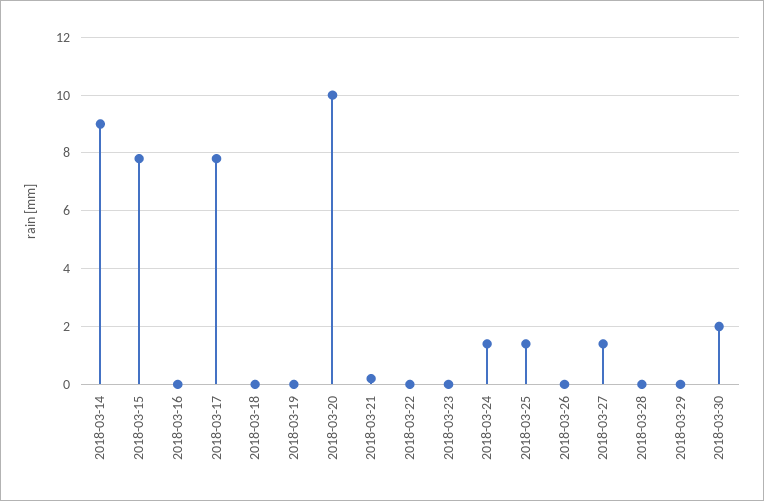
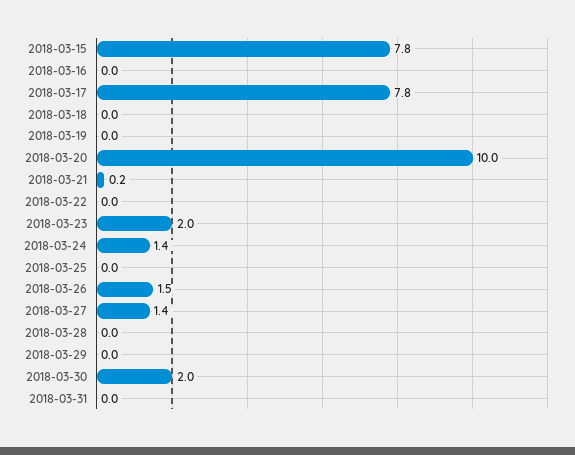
2018-03-14: 9 -> none
2018-03-23: 0 -> 2
2018-03-25: 1.5 -> 0
2018-03-26: 0 -> 1.5
2018-03-31: none -> 0

